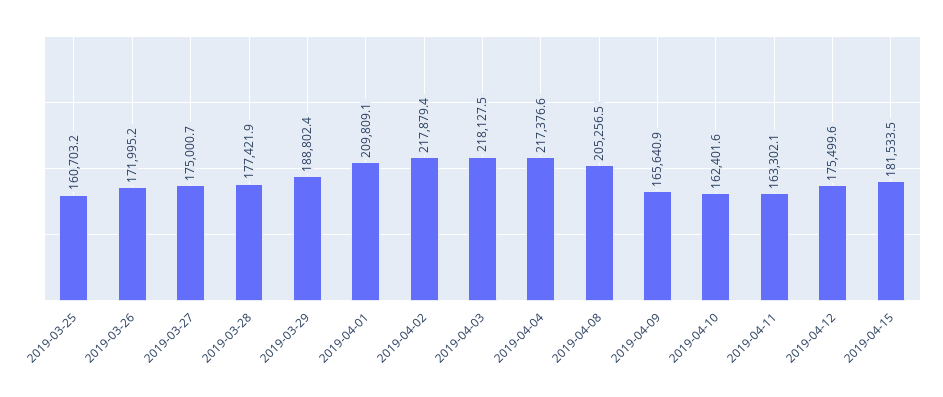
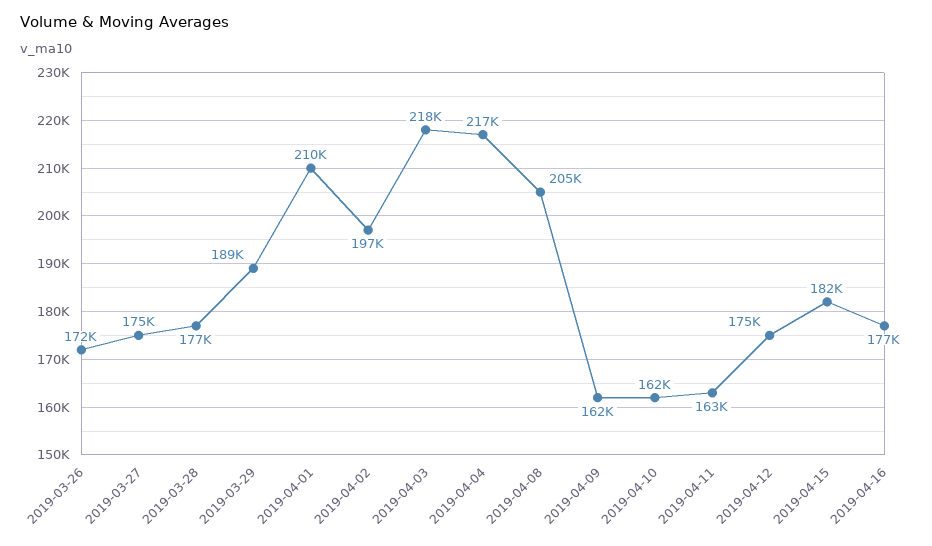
2019-03-25: 160703.2 -> none
2019-04-02: 217879.4 -> 197000
2019-04-09: 165640.9 -> 162000
2019-04-16: none -> 177000

